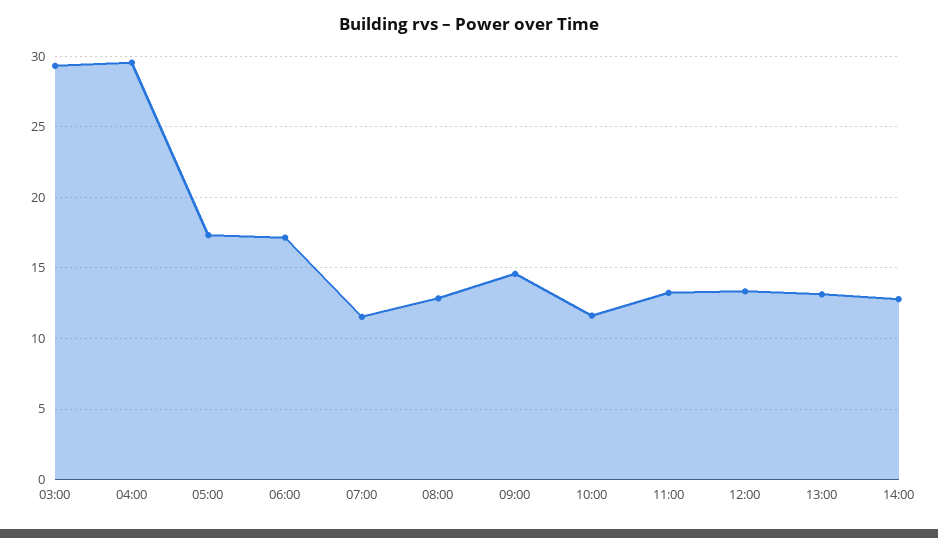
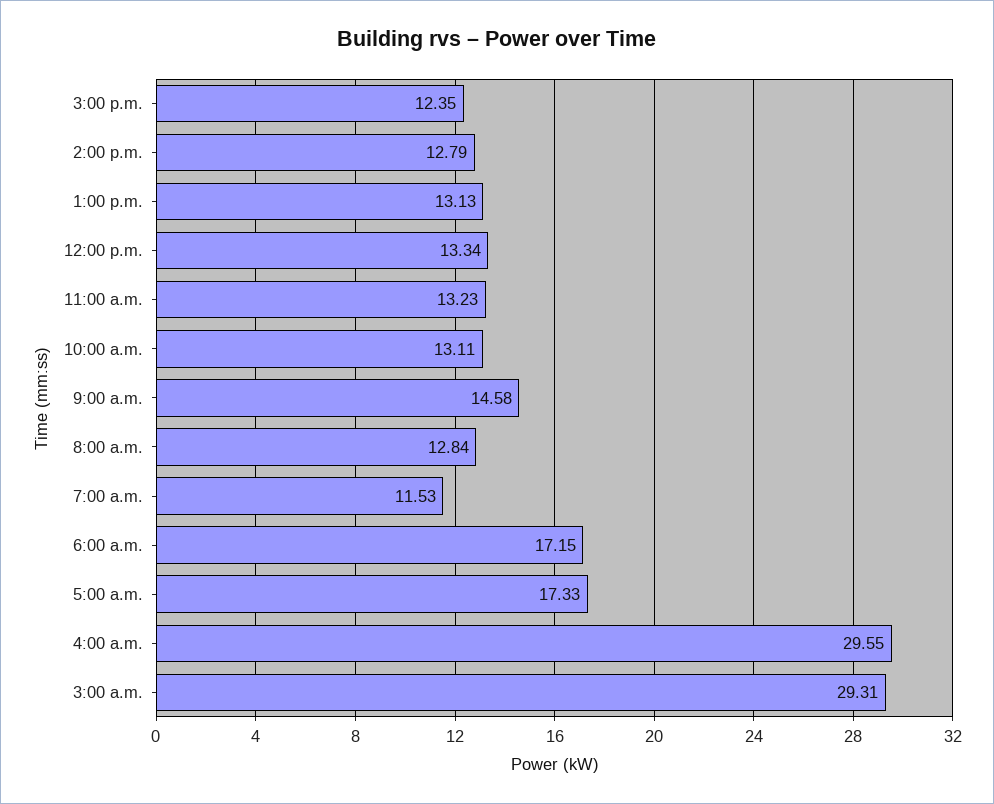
10:00: 11.5 -> 13.11
3:00 p.m.: none -> 12.35

